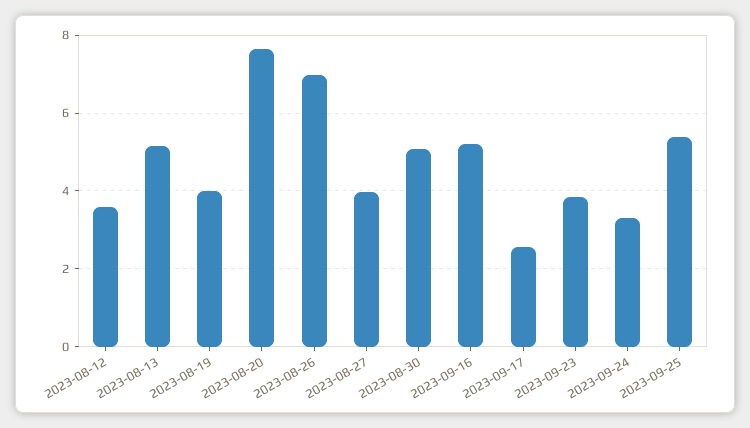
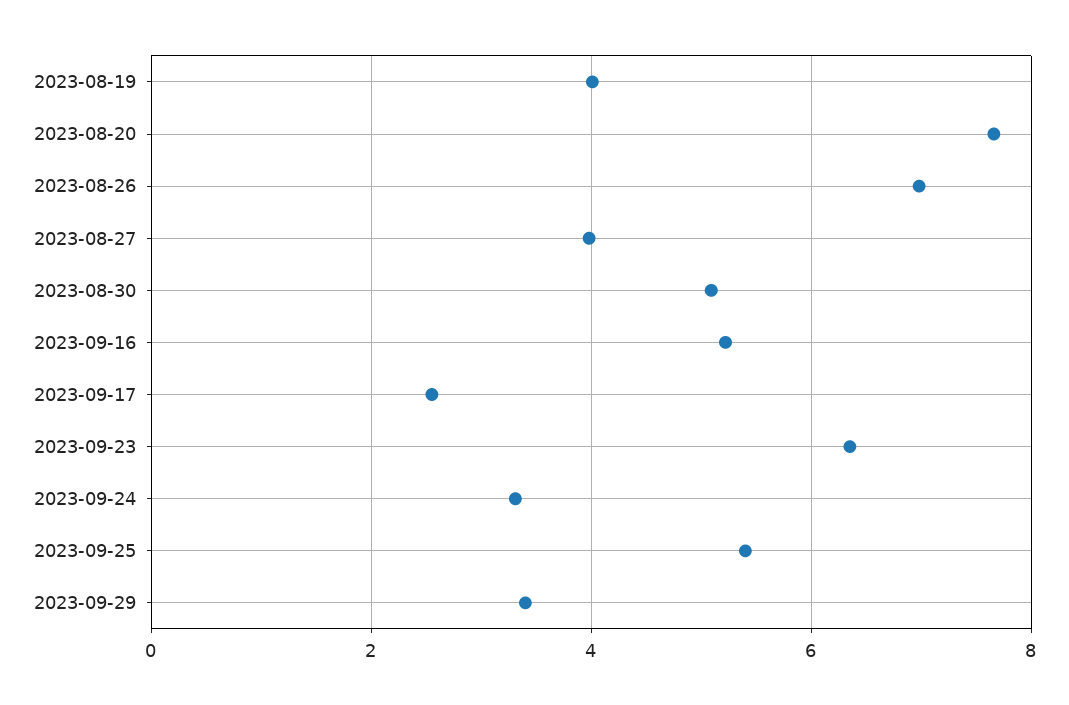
2023-08-12: 3.6 -> none
2023-08-13: 5.2 -> none
2023-09-23: 3.8 -> 6.4
2023-09-29: none -> 3.4

